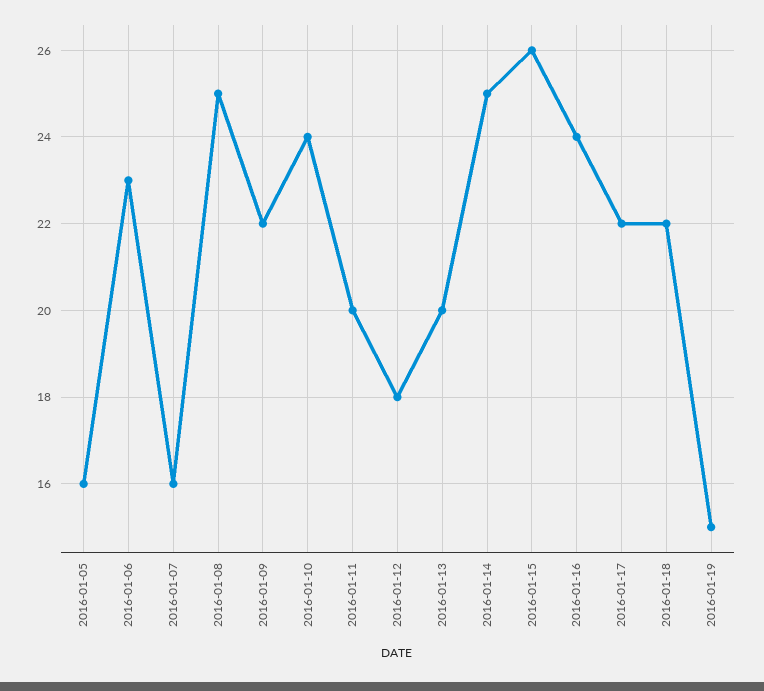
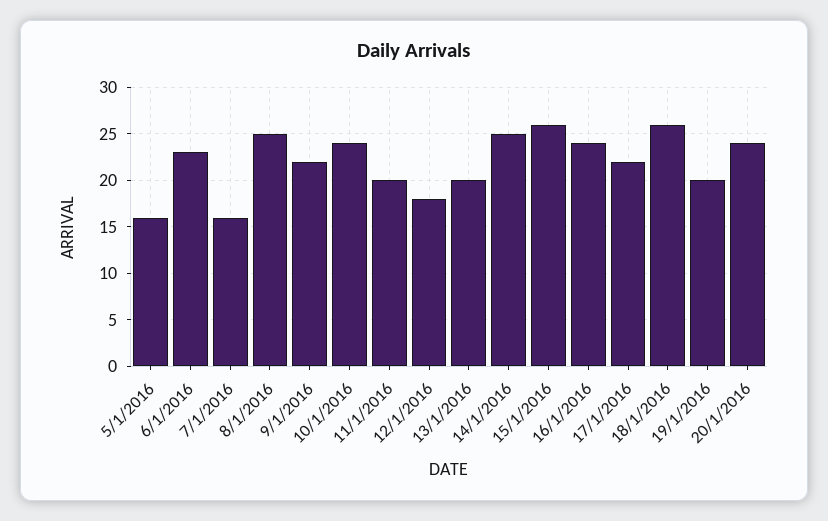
2016-01-18: 22 -> 26
2016-01-19: 15 -> 20
20/1/2016: none -> 24

